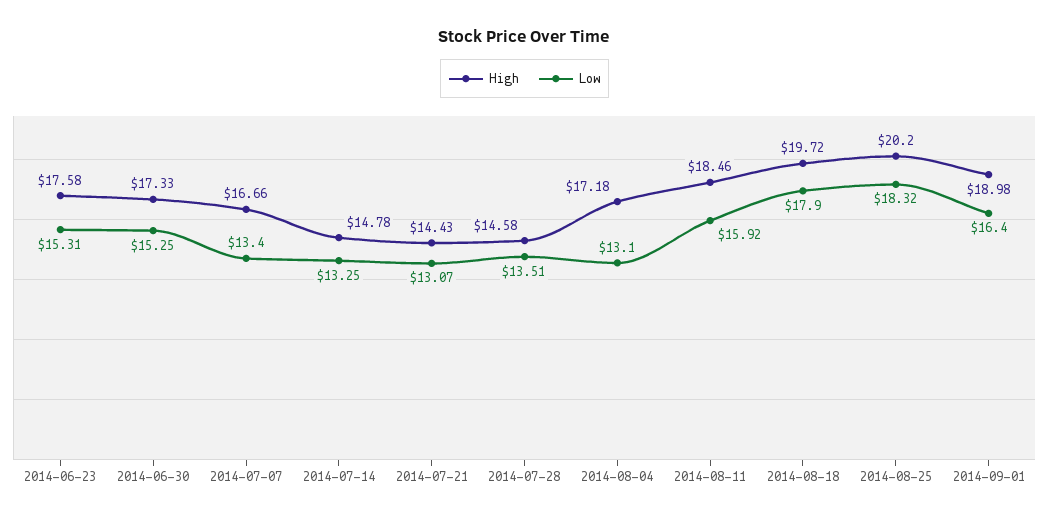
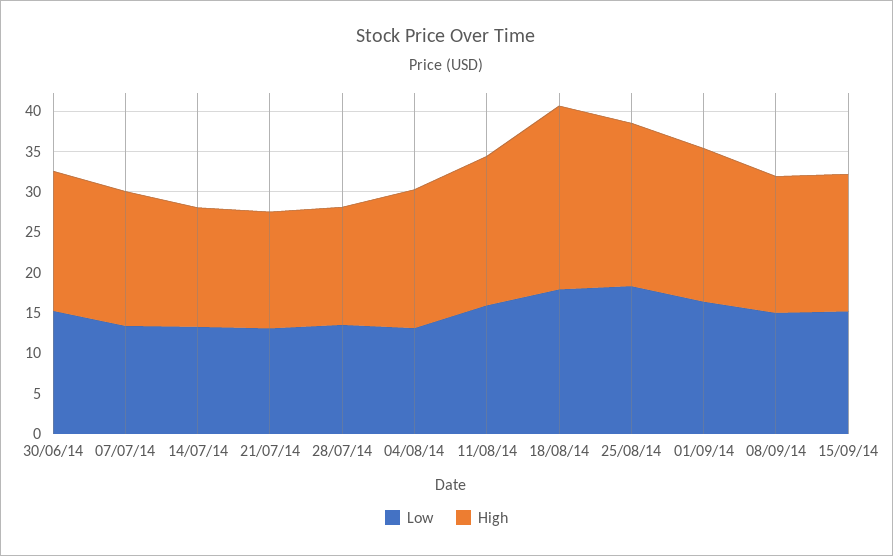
High, 2014-06-23: 17.58 -> none
Low, 2014-06-23: 15.31 -> none
High, 2014-08-18: 19.72 -> 23
Low, 08/09/14: none -> 15
High, 08/09/14: none -> 17
Low, 15/09/14: none -> 15
High, 15/09/14: none -> 17

